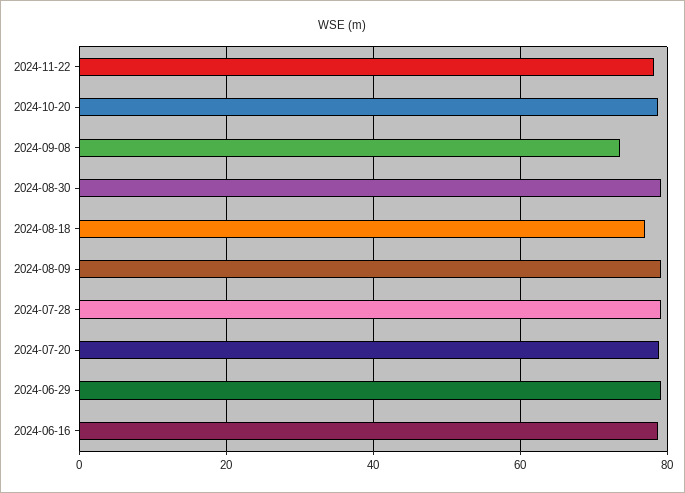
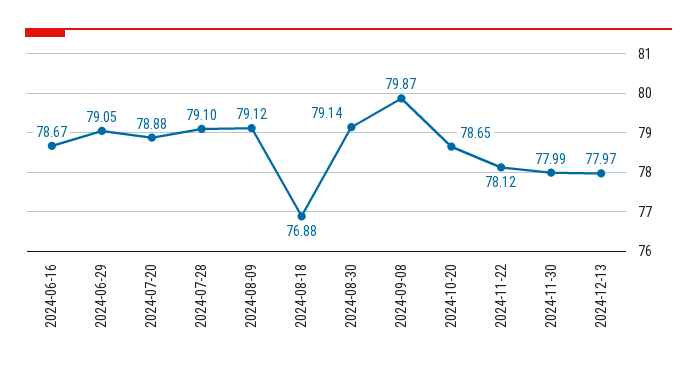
2024-09-08: 74 -> 79.87
2024-11-30: none -> 77.99
2024-12-13: none -> 77.97

